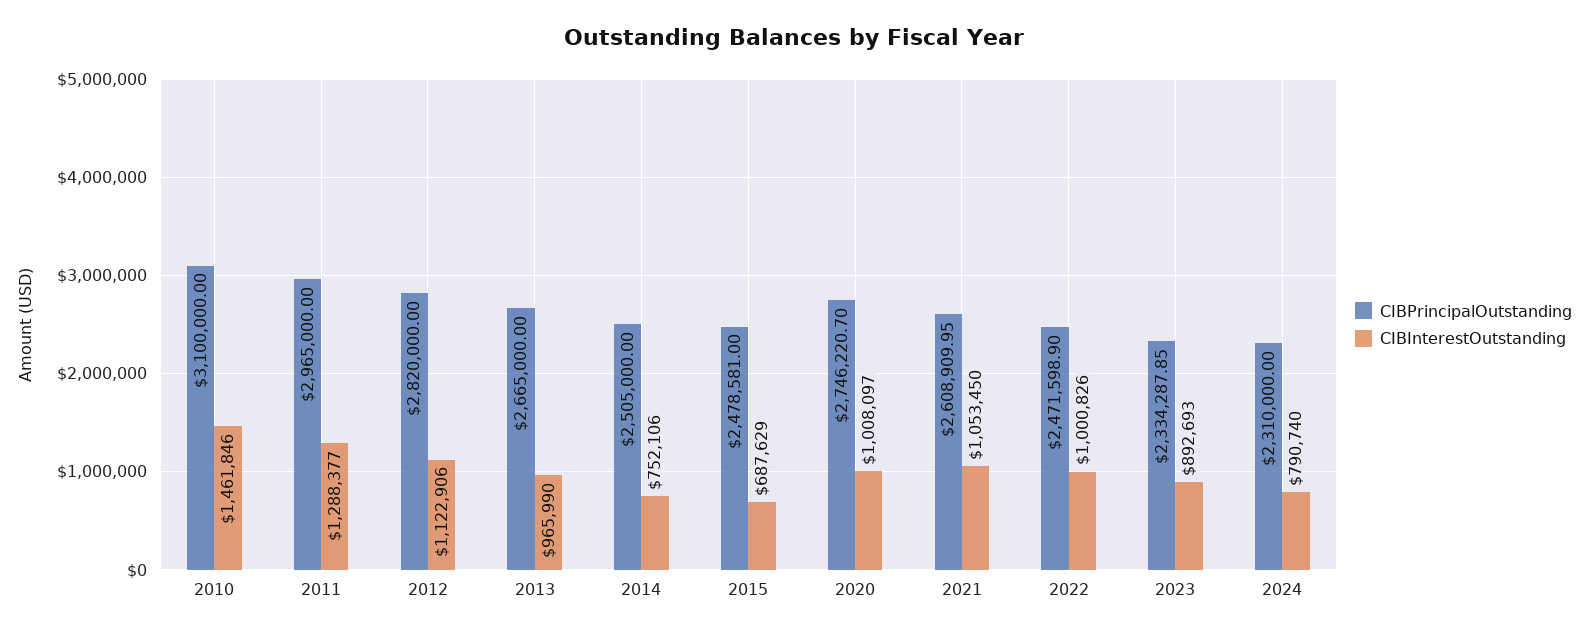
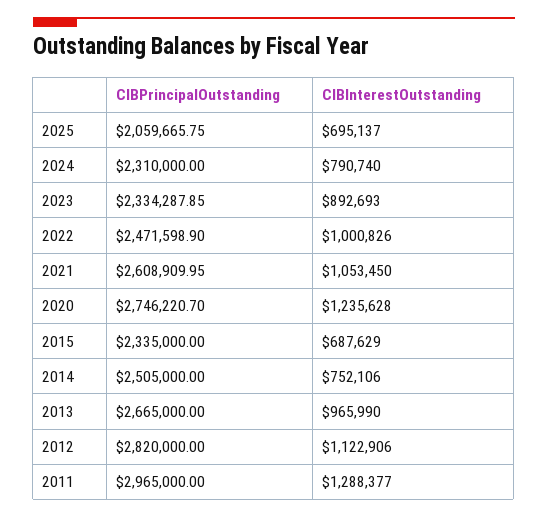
CIBPrincipalOutstanding, 2010: 3100000 -> none
CIBInterestOutstanding, 2010: 1461846 -> none
CIBPrincipalOutstanding, 2015: 2478581 -> 2335000
CIBInterestOutstanding, 2020: 1008097 -> 1235628
CIBPrincipalOutstanding, 2025: none -> 2059665.75
CIBInterestOutstanding, 2025: none -> 695137

